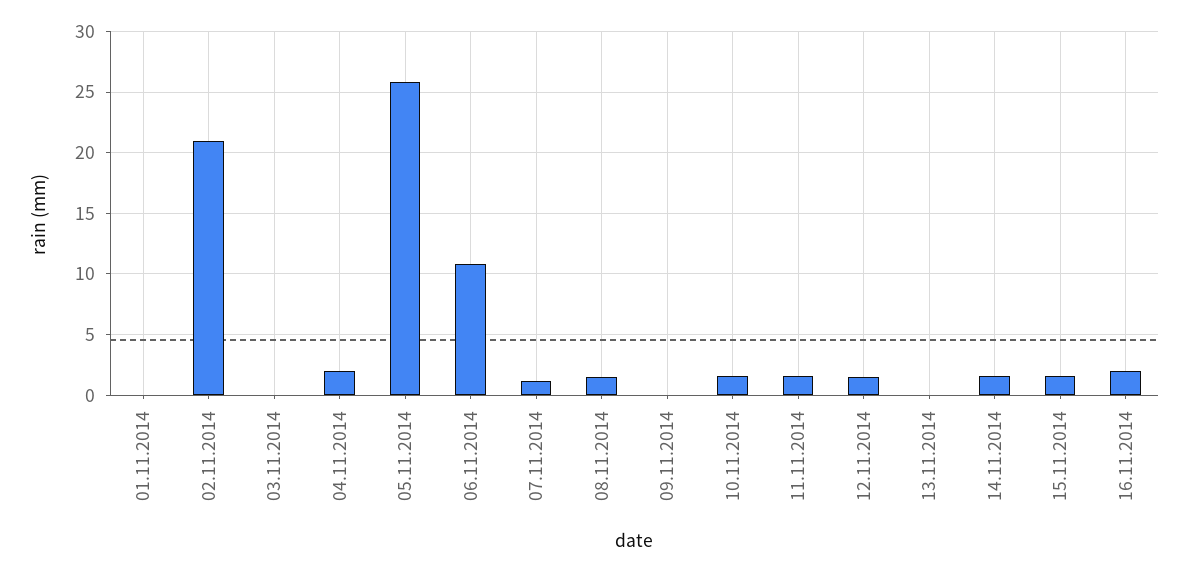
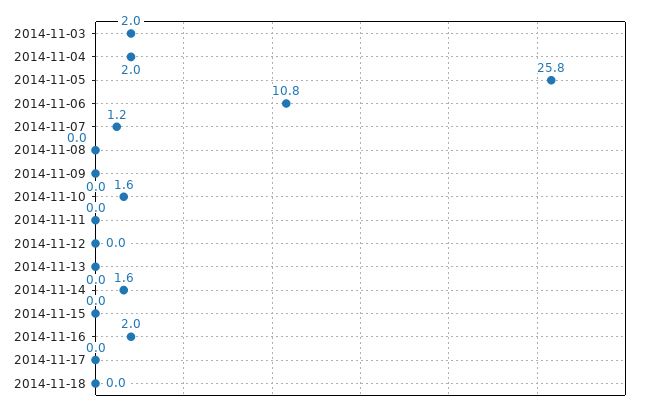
01.11.2014: 0 -> none
02.11.2014: 21 -> none
03.11.2014: 0 -> 2
08.11.2014: 1.5 -> 0
11.11.2014: 1.5 -> 0
12.11.2014: 1.5 -> 0
15.11.2014: 1.5 -> 0
2014-11-17: none -> 0
2014-11-18: none -> 0

